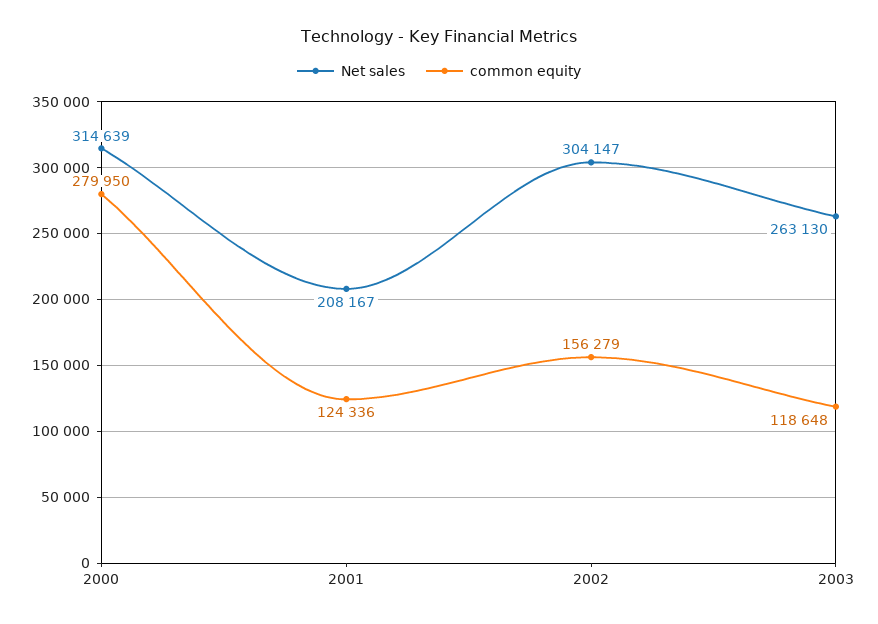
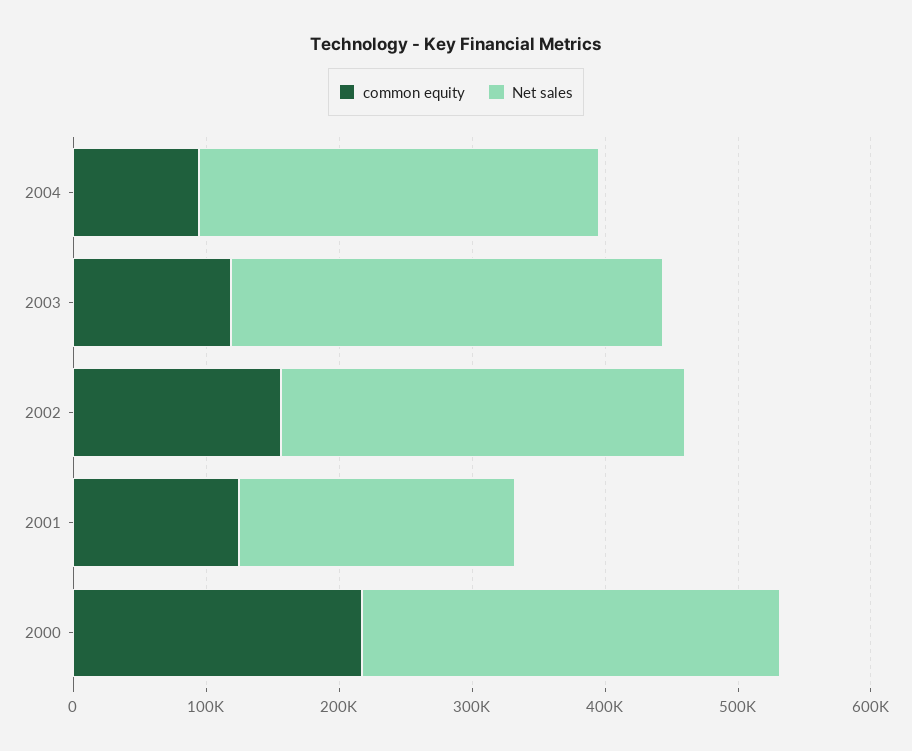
common equity, 2000: 279950 -> 220000
Net sales, 2003: 263130 -> 320000
common equity, 2004: none -> 100000
Net sales, 2004: none -> 300000

